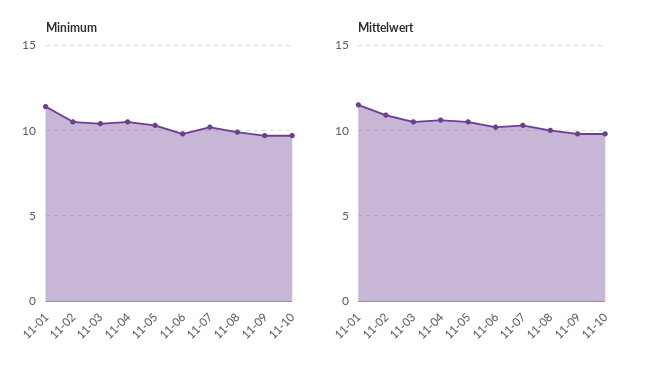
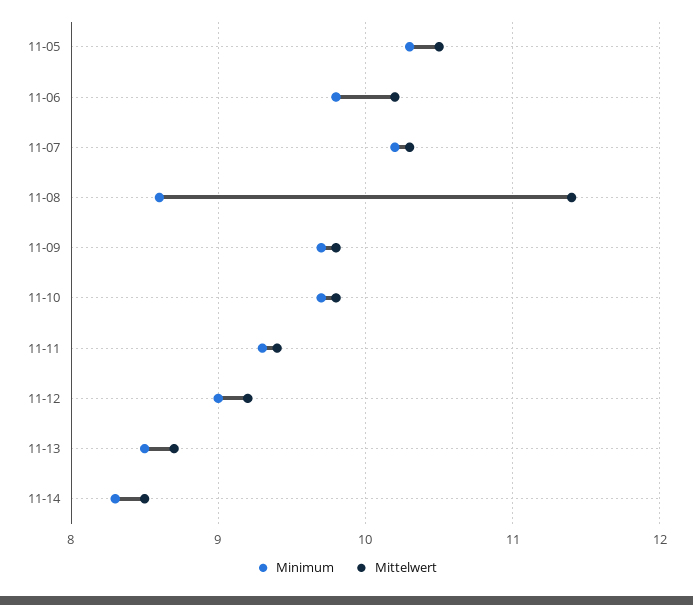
Minimum, 11-01: 11.5 -> none
Minimum, 11-02: 10.5 -> none
Minimum, 11-03: 10.5 -> none
Minimum, 11-04: 10.5 -> none
Minimum, 11-08: 10 -> 8.6
Mittelwert, 11-01: 11.5 -> none
Mittelwert, 11-02: 11 -> none
Mittelwert, 11-03: 10.5 -> none
Mittelwert, 11-04: 10.5 -> none
Mittelwert, 11-08: 10 -> 11.4
Minimum, 11-11: none -> 9.3
Mittelwert, 11-11: none -> 9.4
Minimum, 11-12: none -> 9
Mittelwert, 11-12: none -> 9.2
Minimum, 11-13: none -> 8.5
Mittelwert, 11-13: none -> 8.7
Minimum, 11-14: none -> 8.3
Mittelwert, 11-14: none -> 8.5

